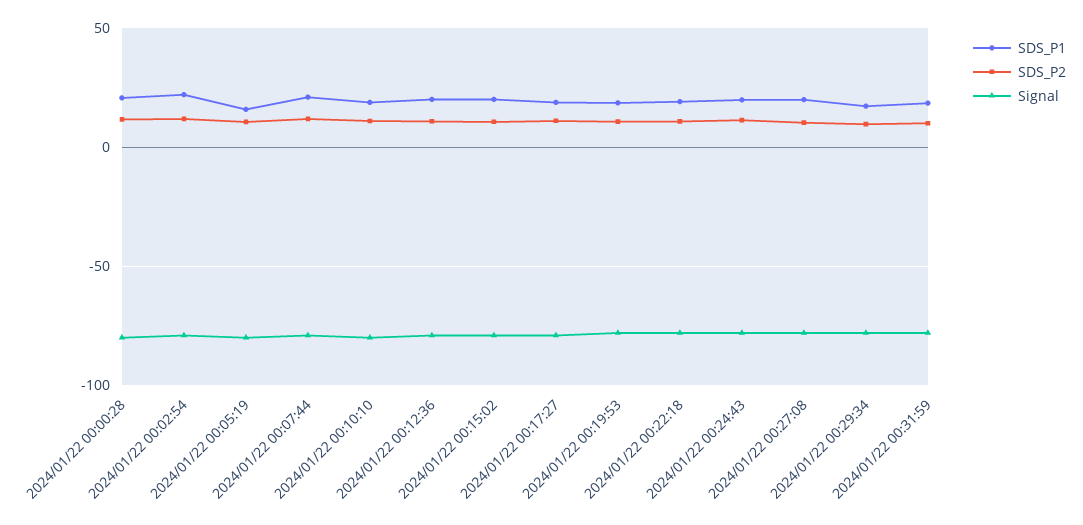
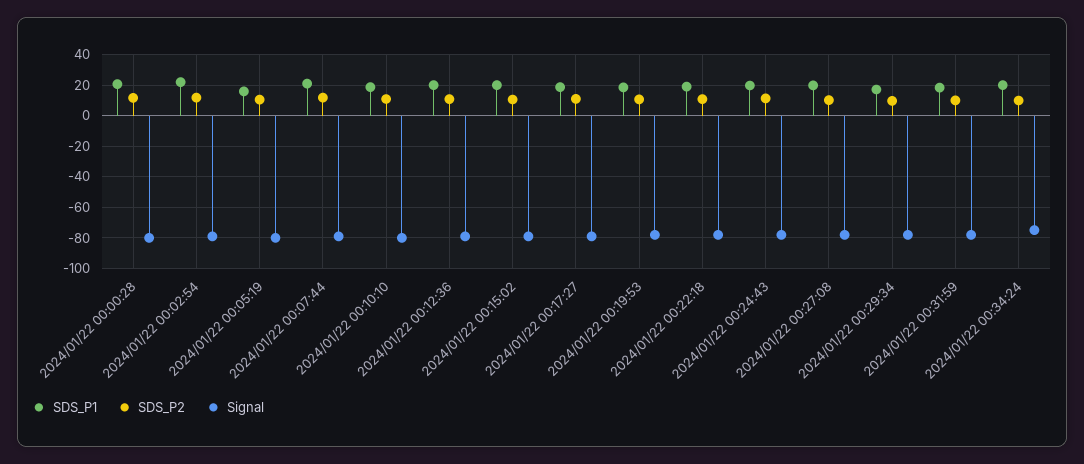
SDS_P1, 2024/01/22 00:34:24: none -> 20
SDS_P2, 2024/01/22 00:34:24: none -> 10
Signal, 2024/01/22 00:34:24: none -> -75

